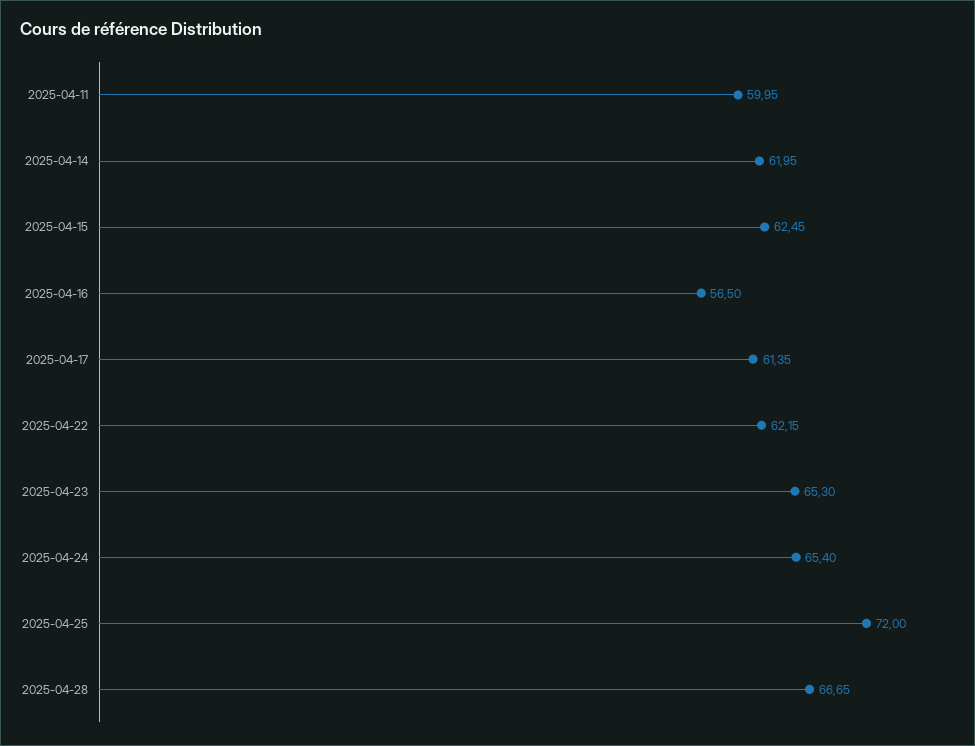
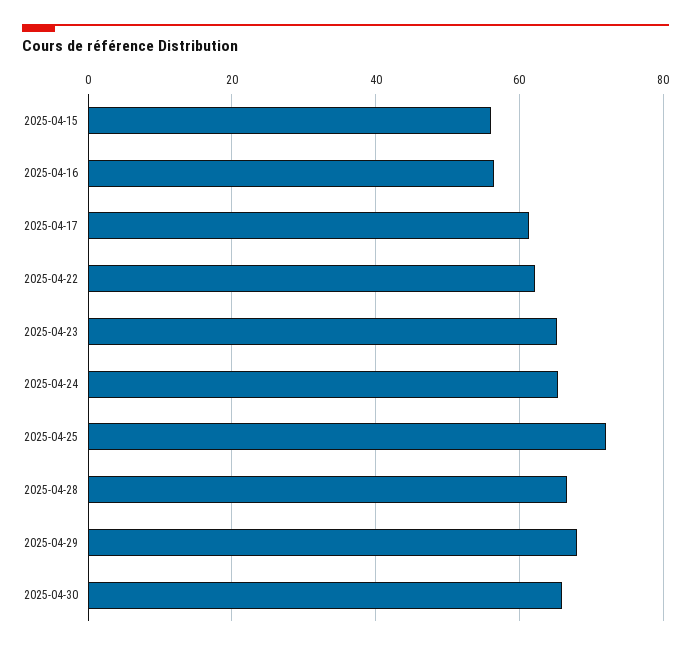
2025-04-11: 59.95 -> none
2025-04-14: 61.95 -> none
2025-04-15: 62.45 -> 56
2025-04-29: none -> 68
2025-04-30: none -> 66

